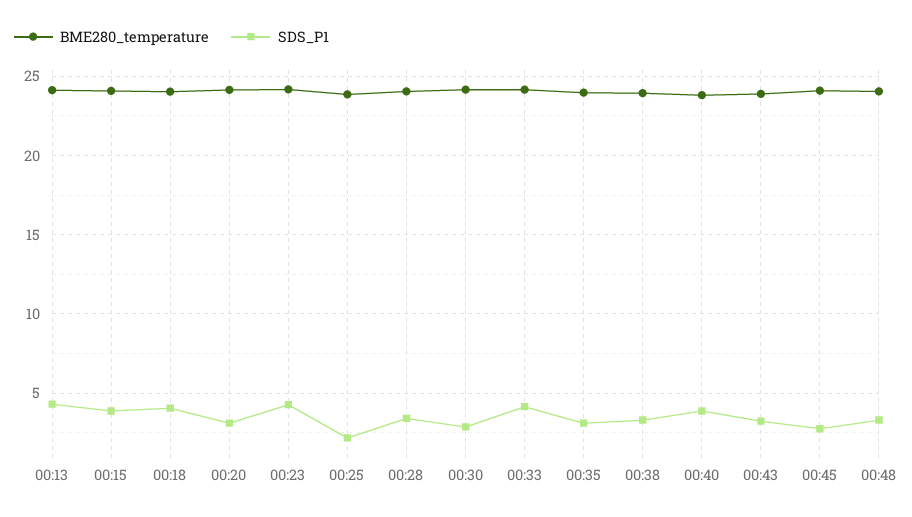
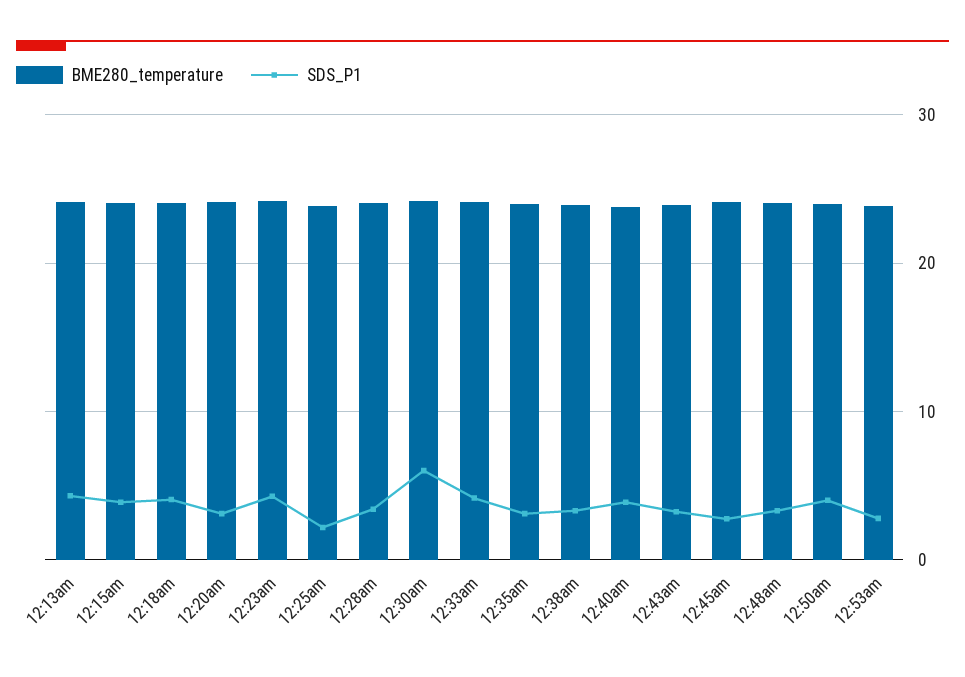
SDS_P1, 00:30: 3 -> 6
BME280_temperature, 12:50am: none -> 24
SDS_P1, 12:50am: none -> 4
BME280_temperature, 12:53am: none -> 24
SDS_P1, 12:53am: none -> 3

